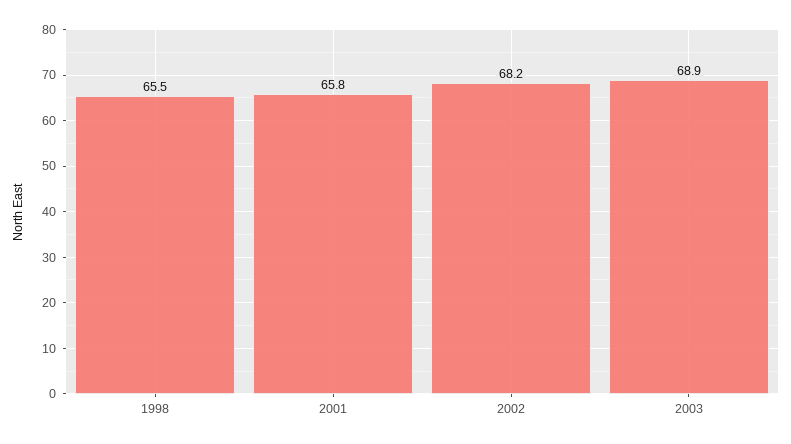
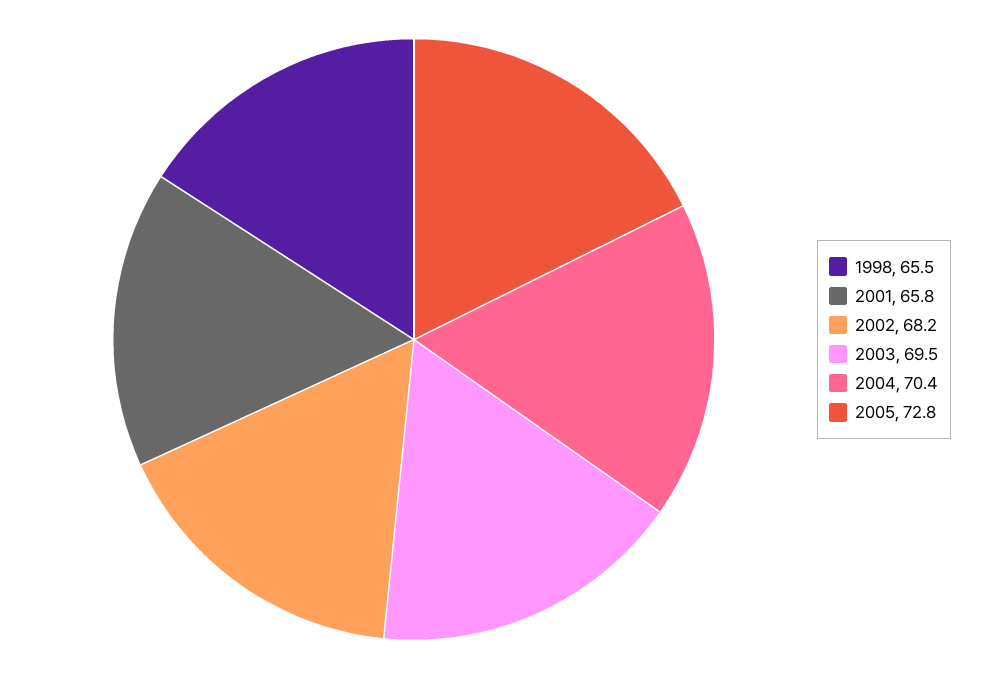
2003: 68.9 -> 69.5
2004: none -> 70.4
2005: none -> 72.8

